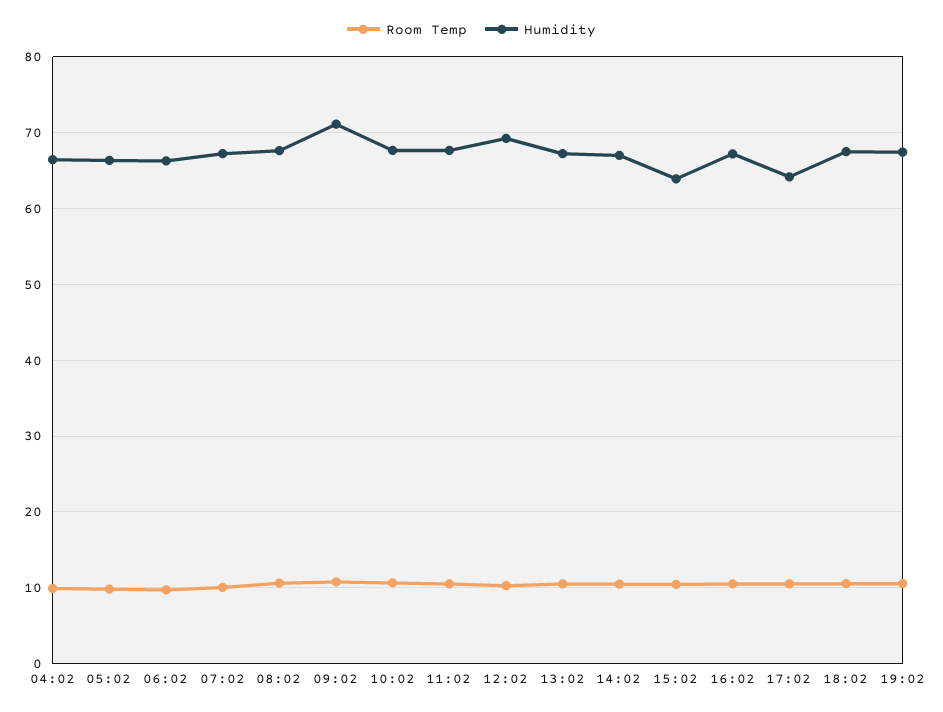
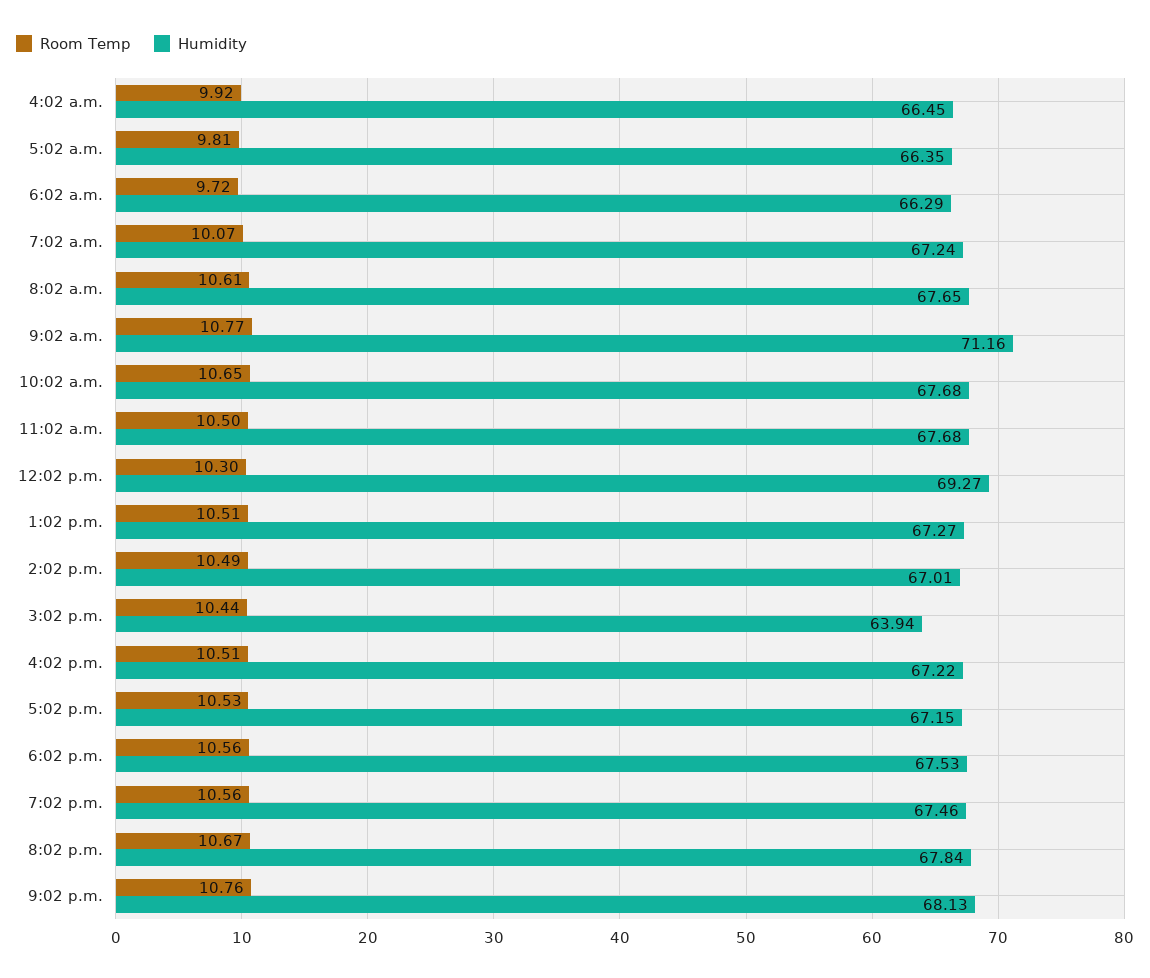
Humidity, 17:02: 64 -> 67.15
Room Temp, 8:02 p.m.: none -> 10.67
Humidity, 8:02 p.m.: none -> 67.84
Room Temp, 9:02 p.m.: none -> 10.76
Humidity, 9:02 p.m.: none -> 68.13

